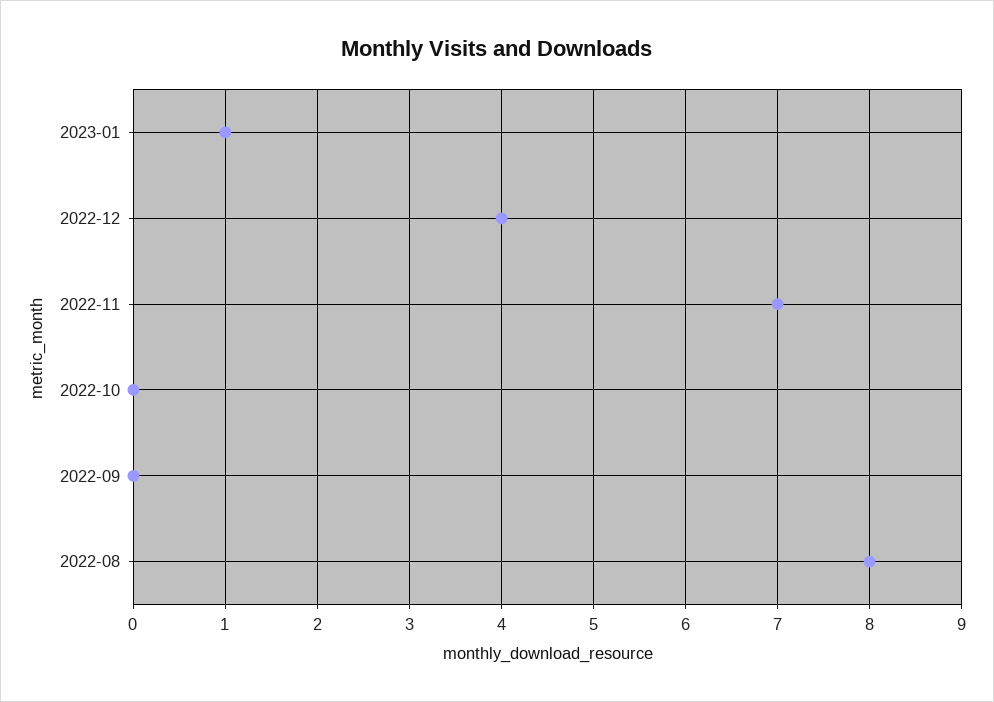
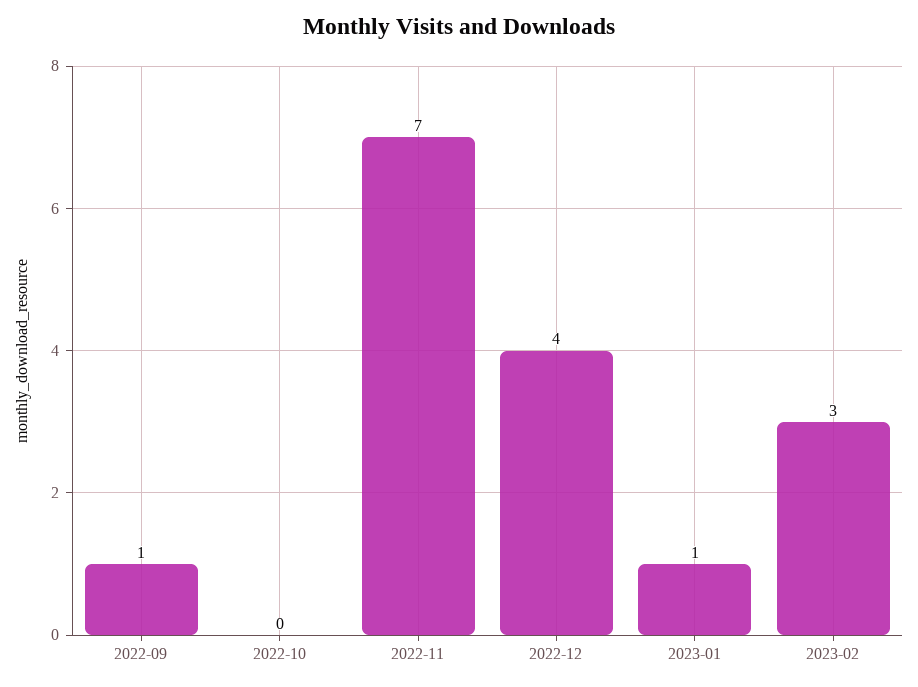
2022-09: 0 -> 1
2022-08: 8 -> none
2023-02: none -> 3

